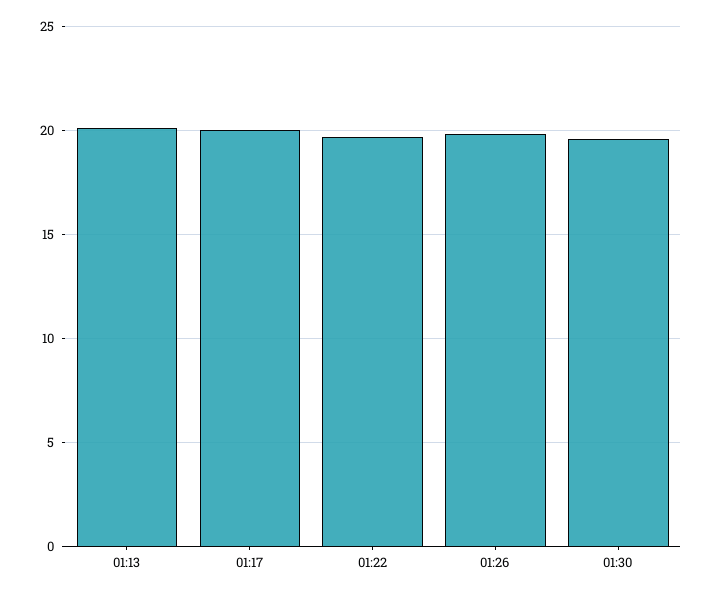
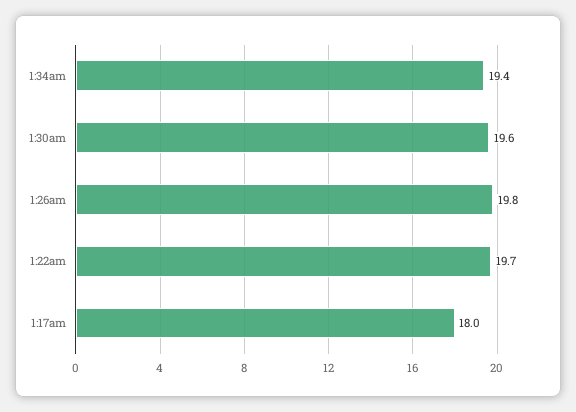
01:13: 20 -> none
01:17: 20 -> 18
1:34am: none -> 19.4

